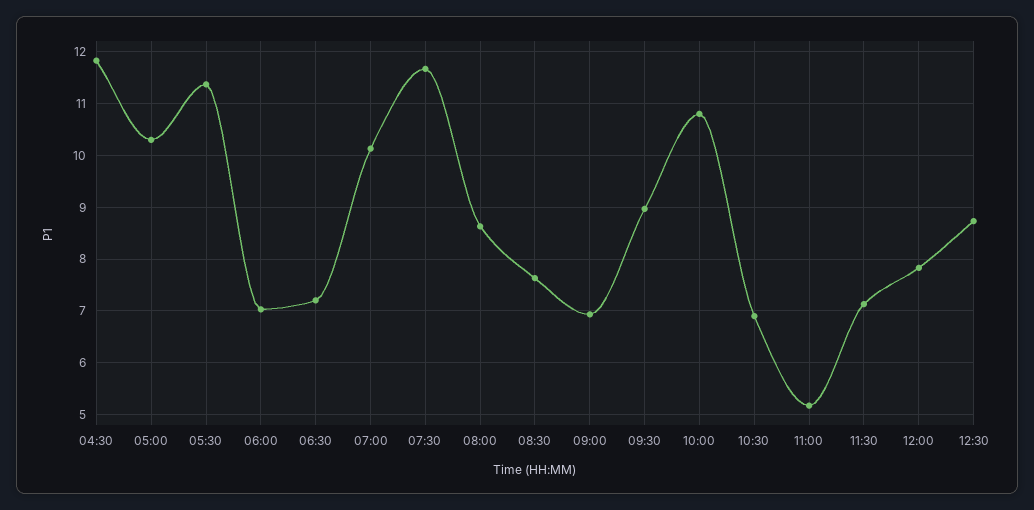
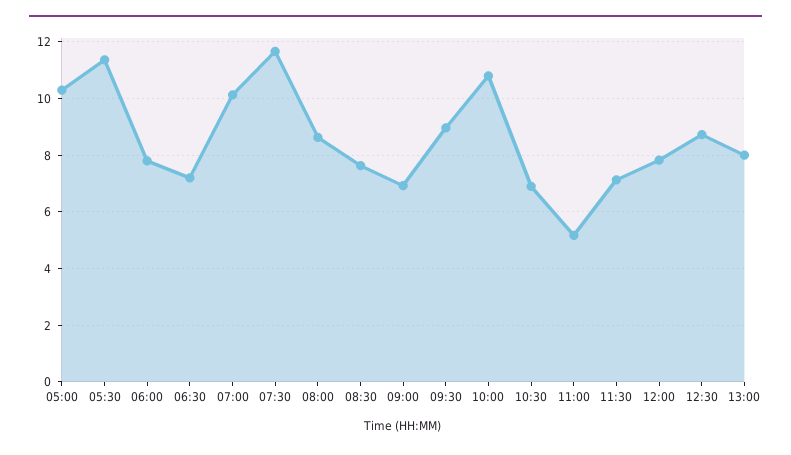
04:30: 11.8 -> none
06:00: 7 -> 7.75
13:00: none -> 8

